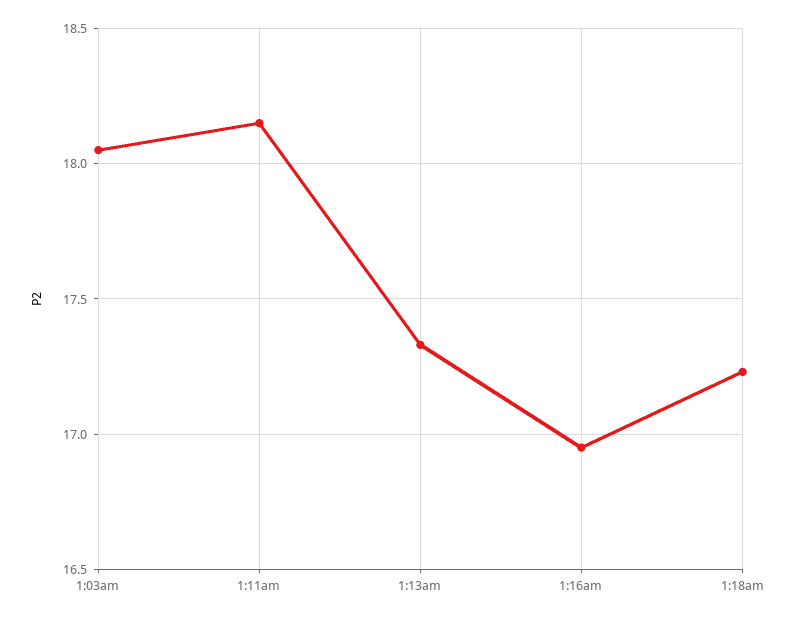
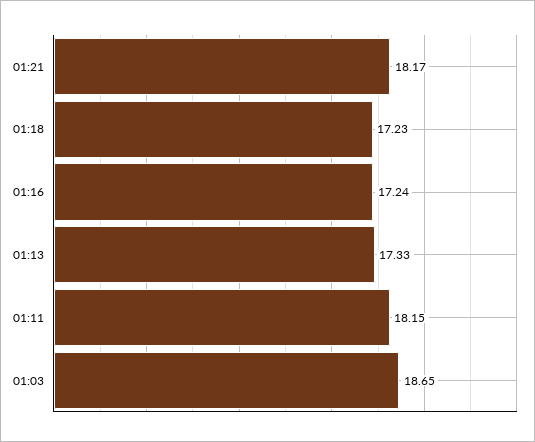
1:03am: 18.05 -> 18.65
1:16am: 16.95 -> 17.24
01:21: none -> 18.17

